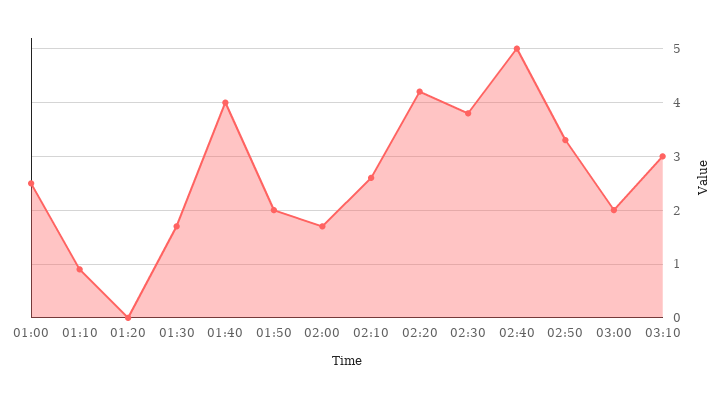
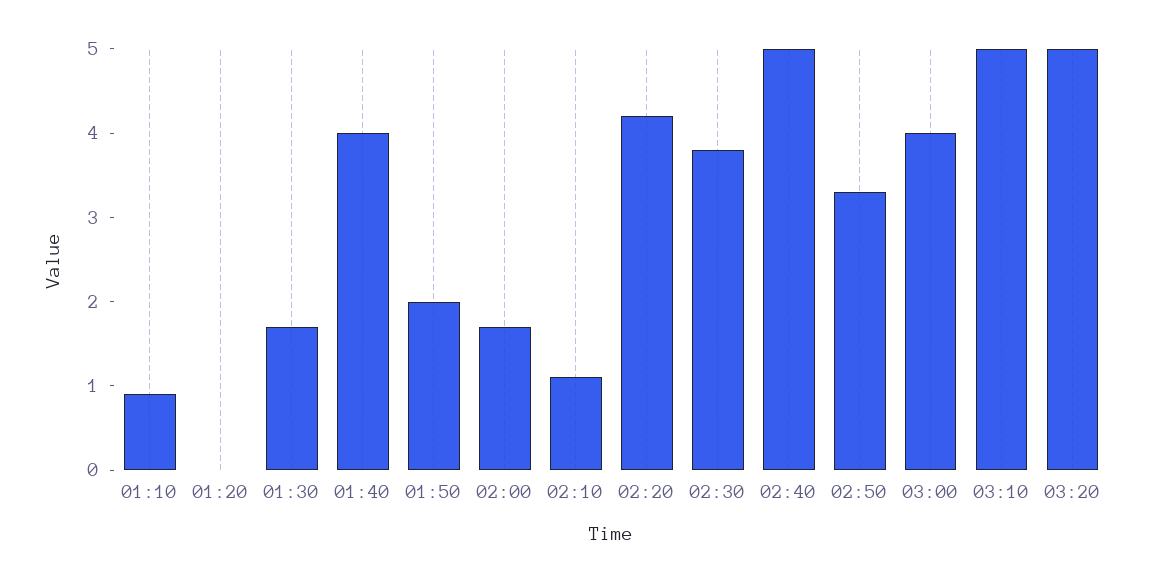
01:00: 2.5 -> none
02:10: 2.5 -> 1.1
03:00: 2 -> 4
03:10: 3 -> 5
03:20: none -> 5

